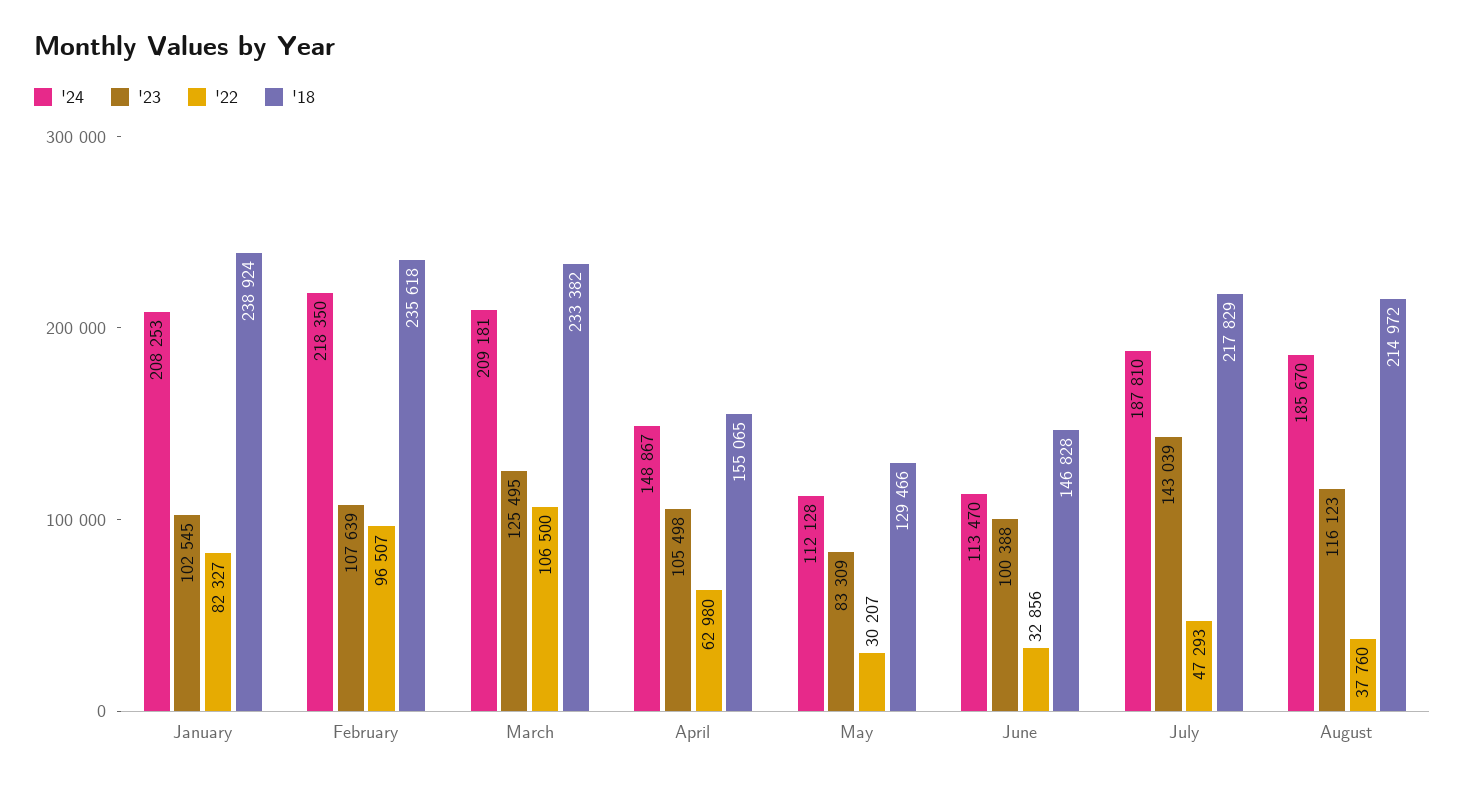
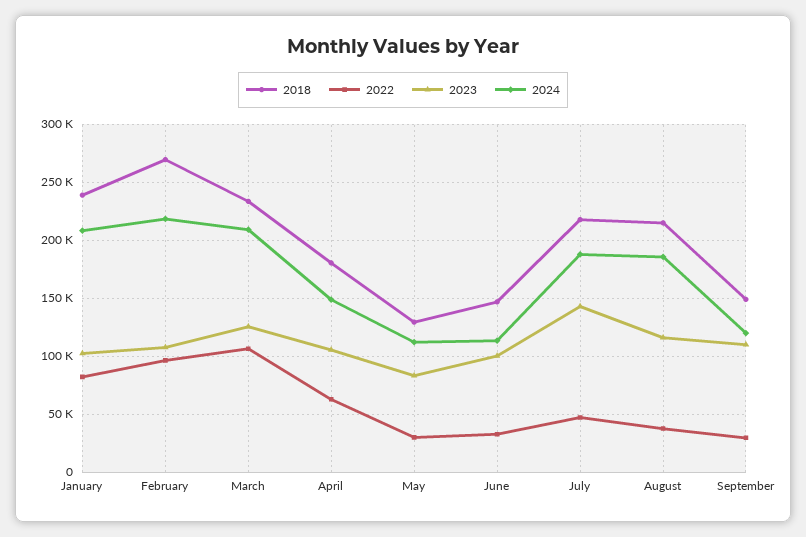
'18, February: 235618 -> 270000
'18, April: 155065 -> 180000
'18, September: none -> 150000
'22, September: none -> 30000
'23, September: none -> 110000
'24, September: none -> 120000

